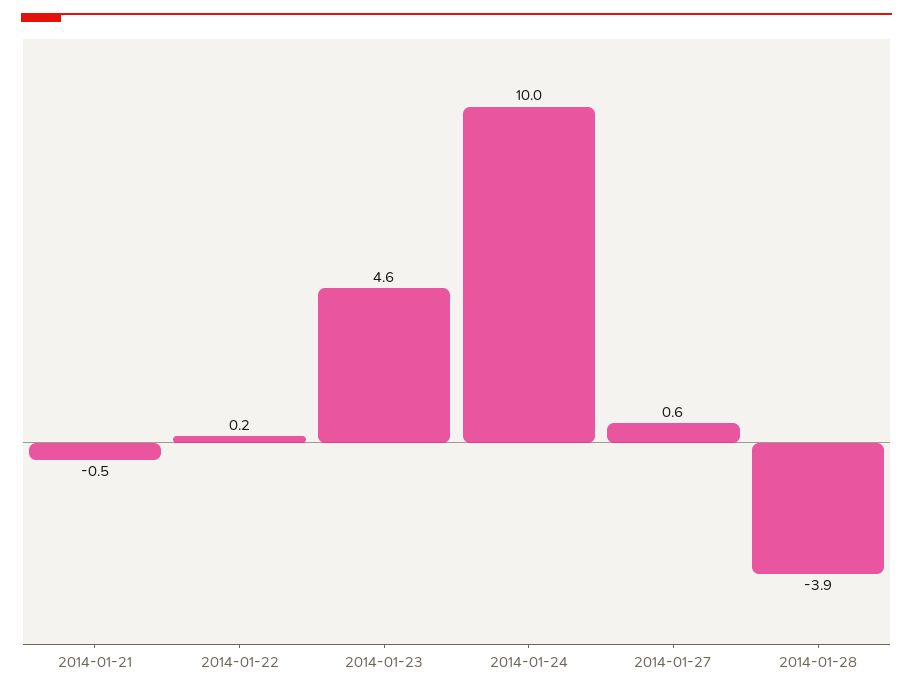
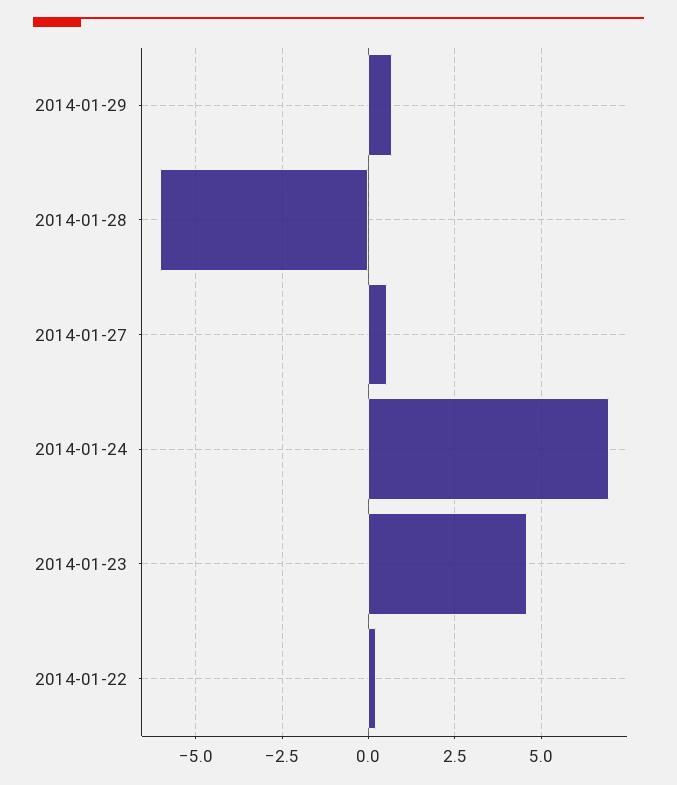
2014-01-21: -0.5 -> none
2014-01-24: 10 -> 7
2014-01-28: -3.9 -> -6
2014-01-29: none -> 0.75

